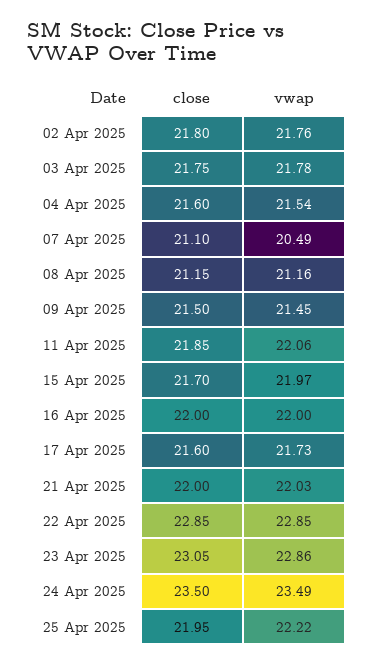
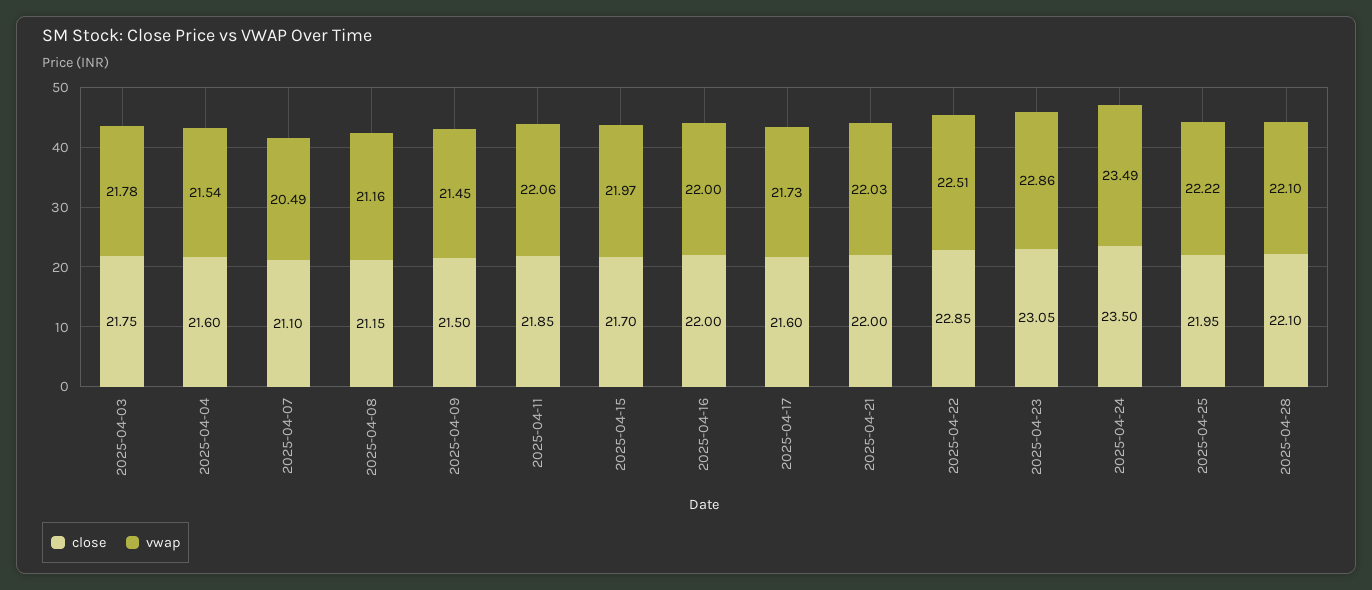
close, 02 Apr 2025: 21.8 -> none
vwap, 02 Apr 2025: 21.76 -> none
vwap, 22 Apr 2025: 22.85 -> 22.51
close, 2025-04-28: none -> 22.1
vwap, 2025-04-28: none -> 22.1

